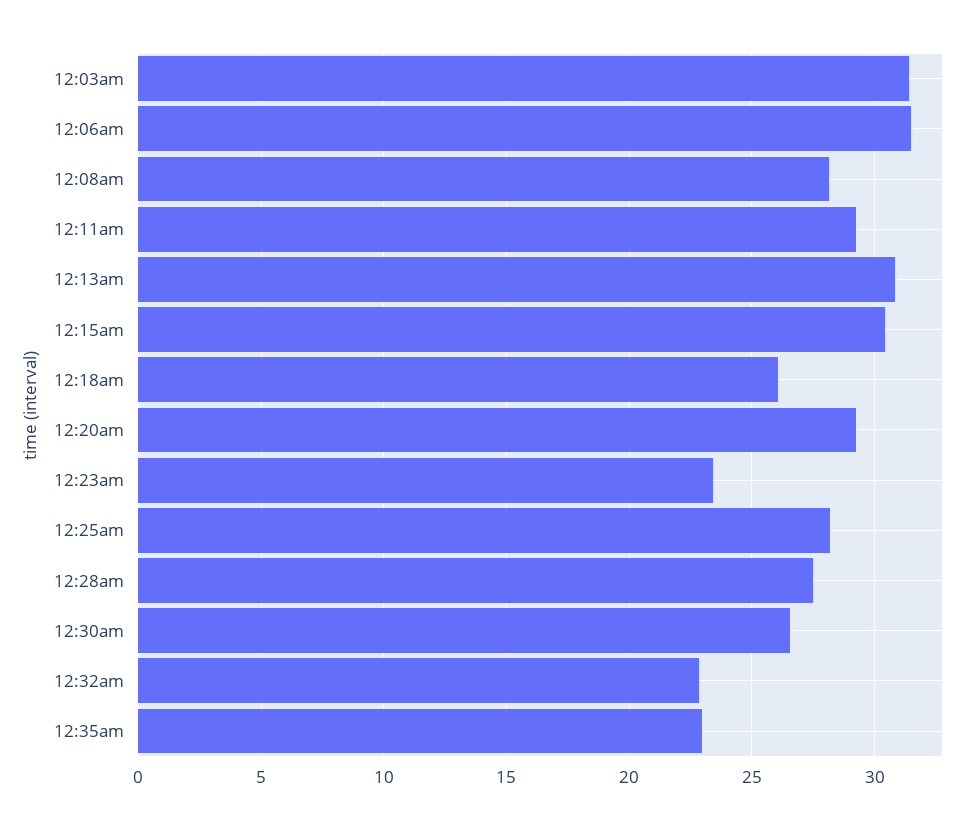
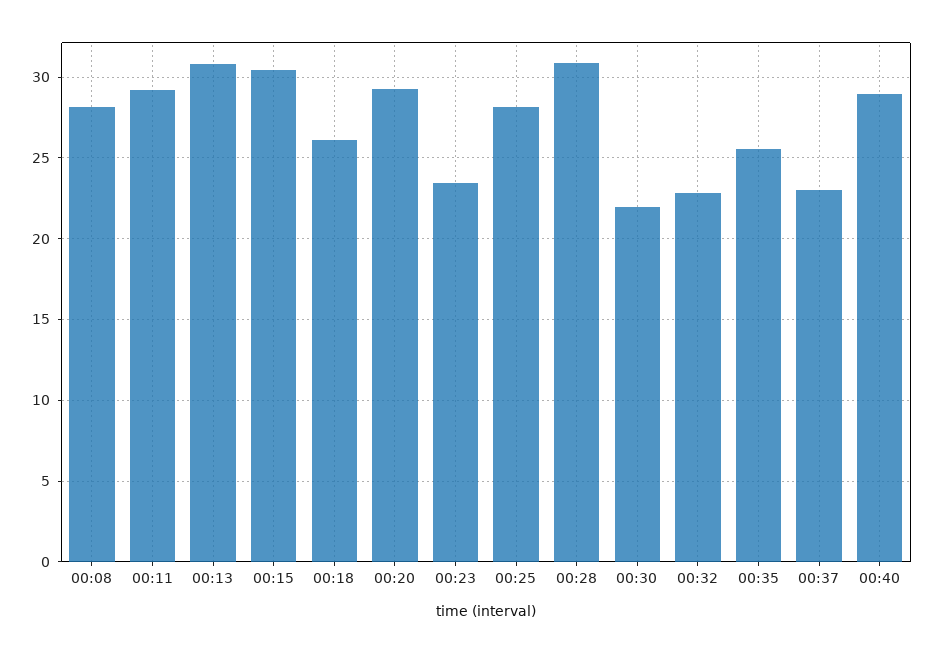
12:03am: 31.5 -> none
12:06am: 31.5 -> none
12:28am: 27.5 -> 31
12:30am: 26.5 -> 22
12:35am: 23 -> 25.5
00:37: none -> 23
00:40: none -> 29

